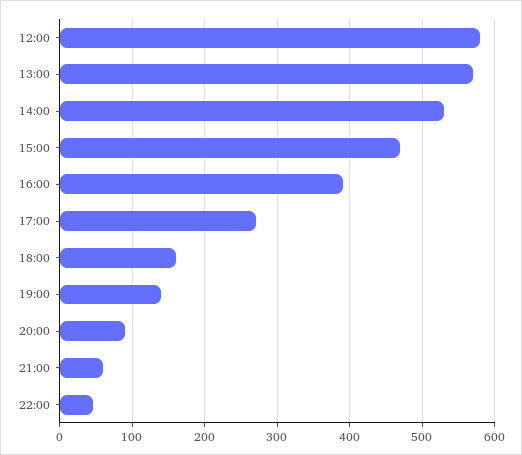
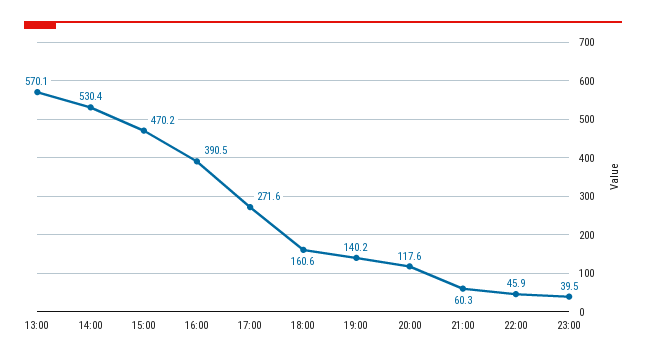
12:00: 580 -> none
20:00: 90 -> 117.6
23:00: none -> 39.5

